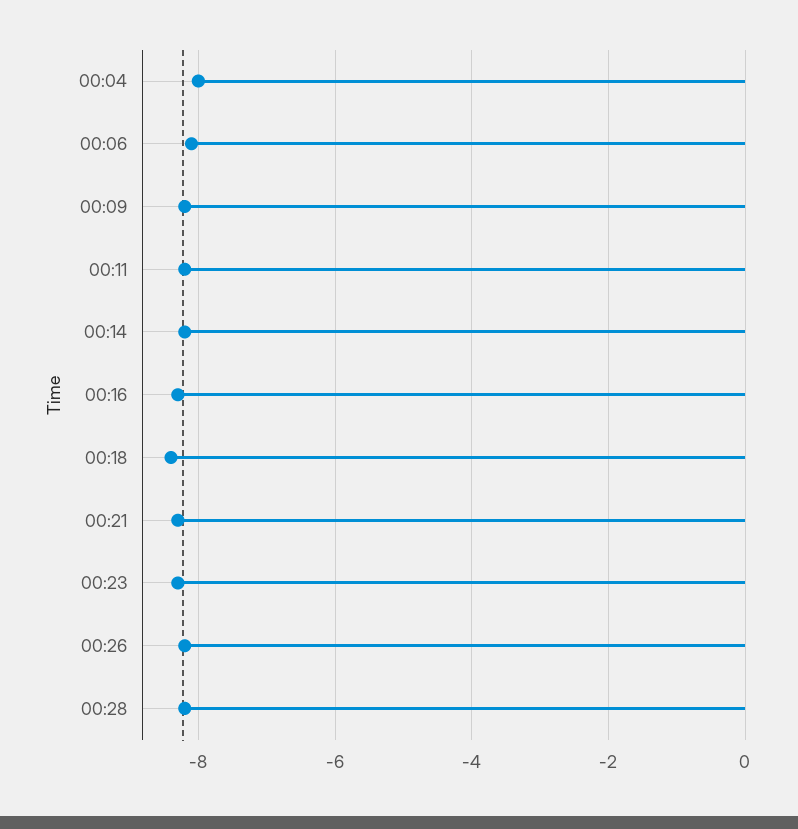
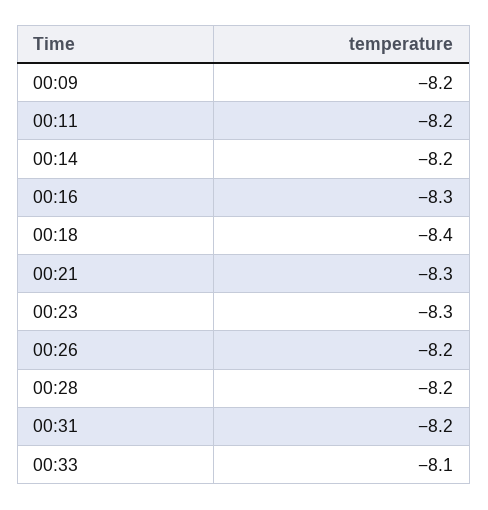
00:04: -8 -> none
00:06: -8 -> none
00:31: none -> -8.2
00:33: none -> -8.1

